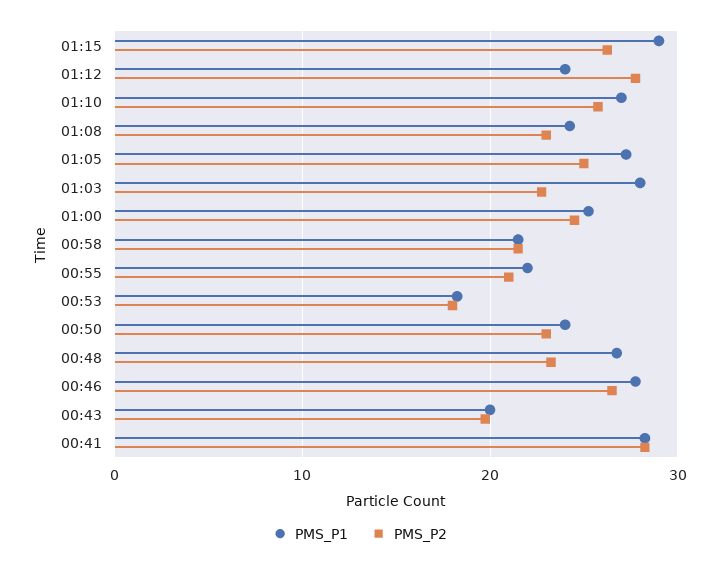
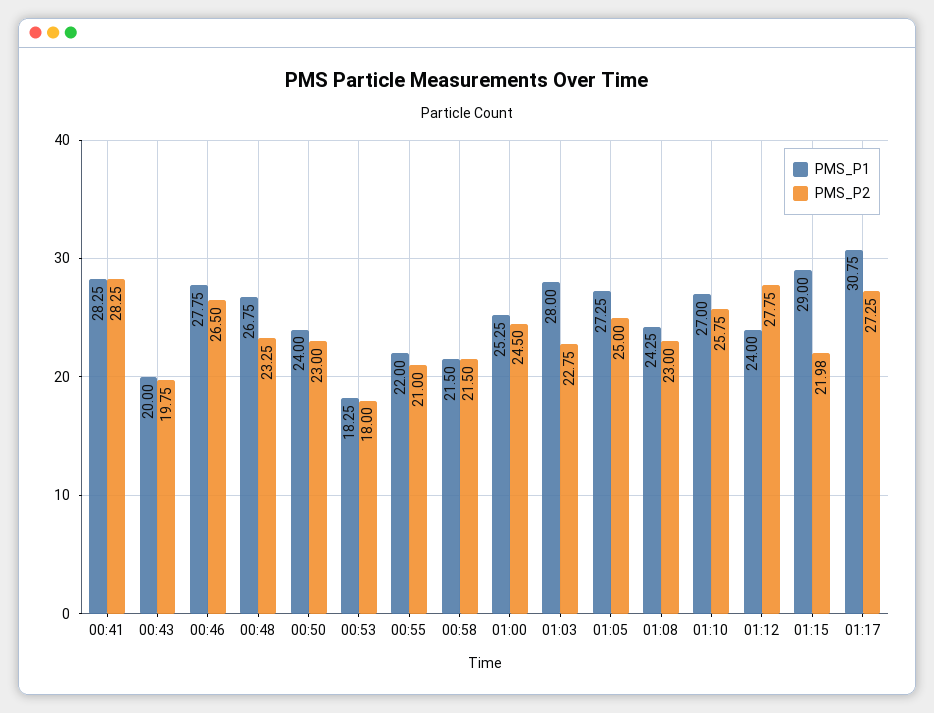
PMS_P2, 01:15: 26 -> 21.98
PMS_P1, 01:17: none -> 30.75
PMS_P2, 01:17: none -> 27.25

